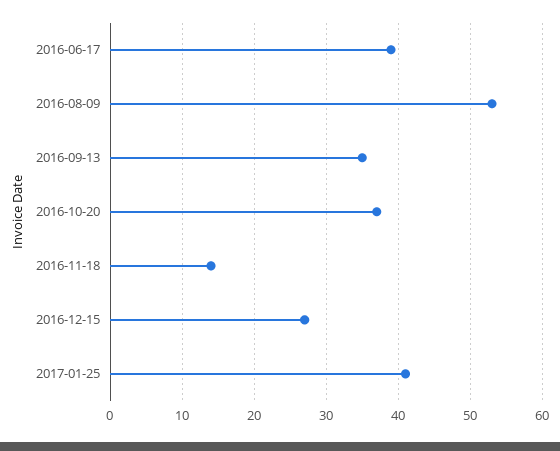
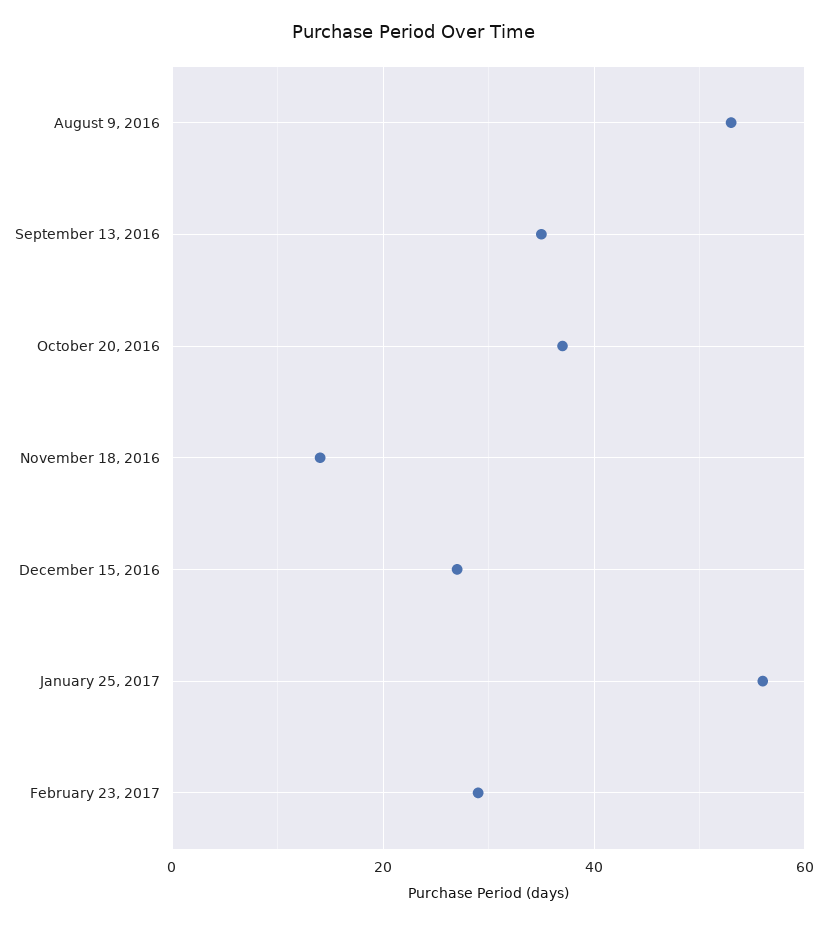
2016-06-17: 39 -> none
2017-01-25: 41 -> 55
February 23, 2017: none -> 30

